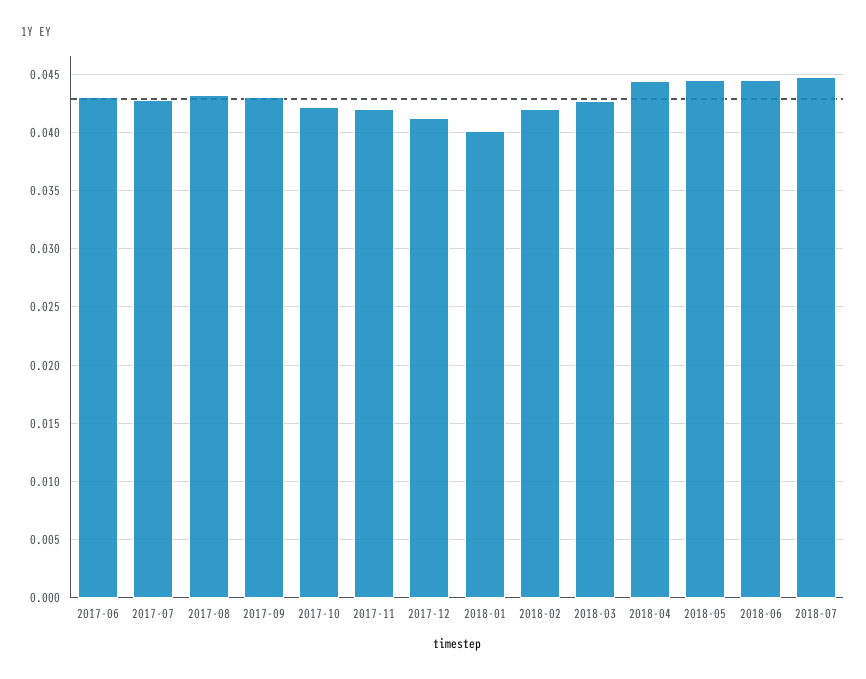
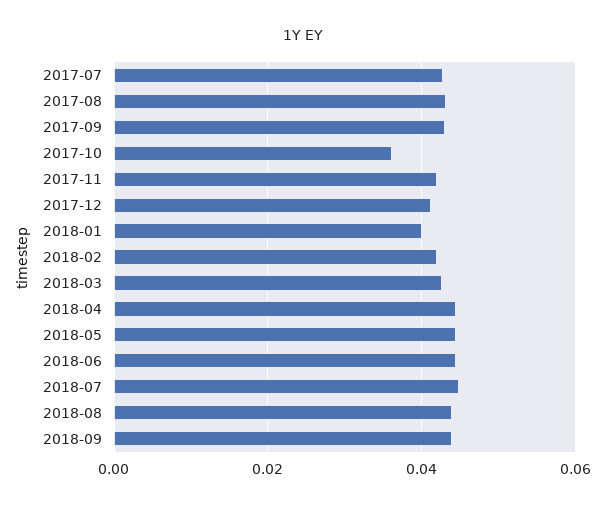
2017-06: 0.043 -> none
2017-10: 0.042 -> 0.036
2018-08: none -> 0.044
2018-09: none -> 0.044

